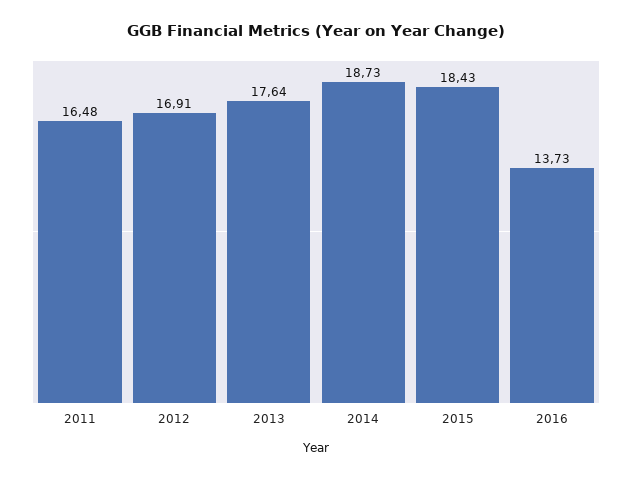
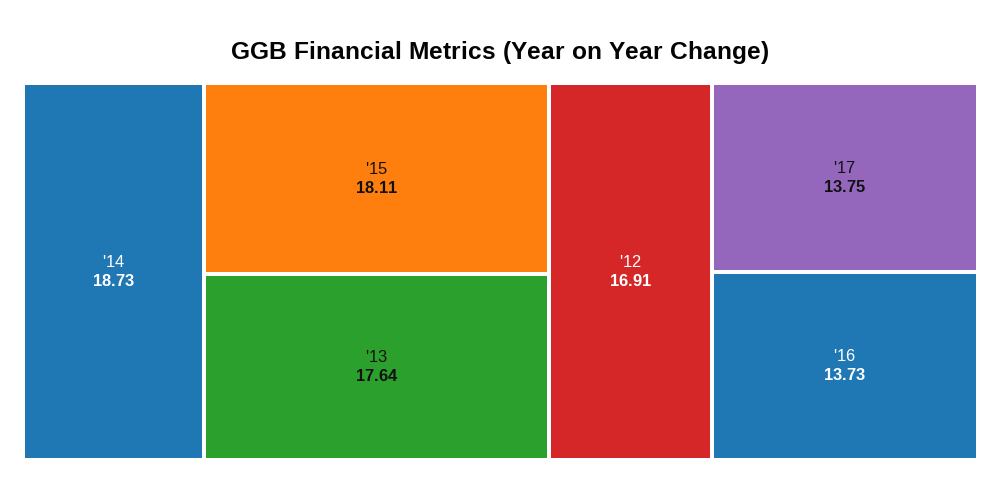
2011: 16.48 -> none
2015: 18.43 -> 18.11
'17: none -> 13.75

